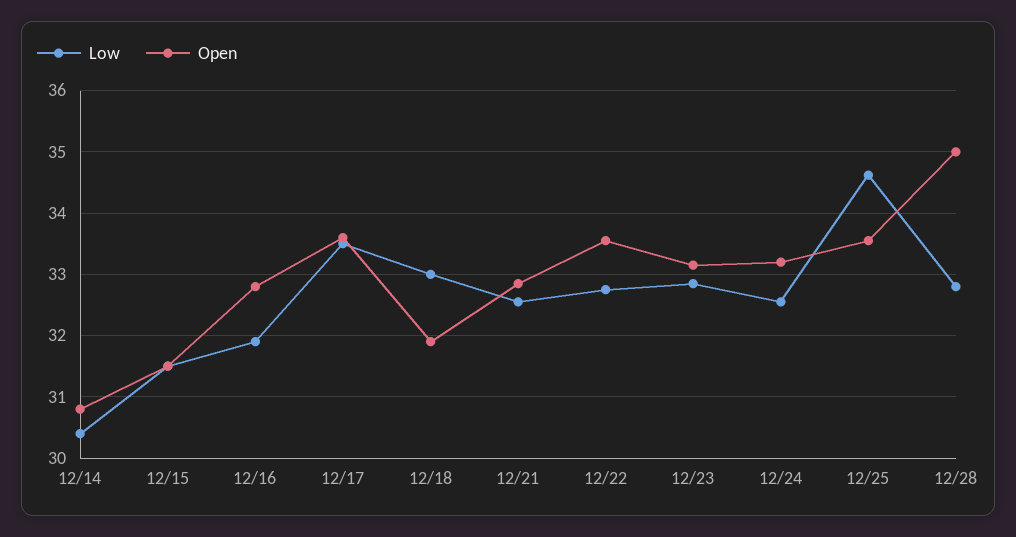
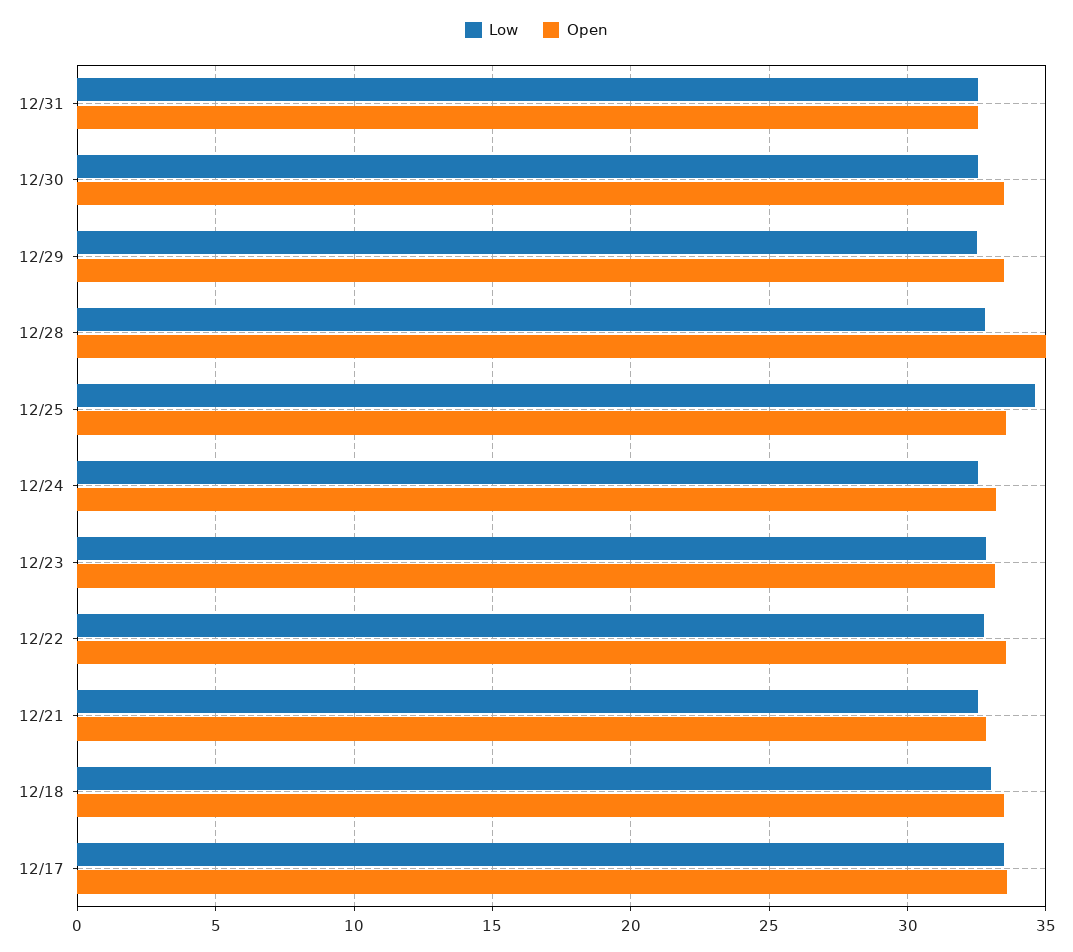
Low, 12/14: 30.4 -> none
Open, 12/14: 30.8 -> none
Low, 12/15: 31.5 -> none
Open, 12/15: 31.5 -> none
Low, 12/16: 31.9 -> none
Open, 12/16: 32.8 -> none
Open, 12/18: 31.9 -> 33.5
Low, 12/31: none -> 32.5
Open, 12/31: none -> 32.5
Low, 12/30: none -> 32.5
Open, 12/30: none -> 33.5
Low, 12/29: none -> 32.5
Open, 12/29: none -> 33.5

